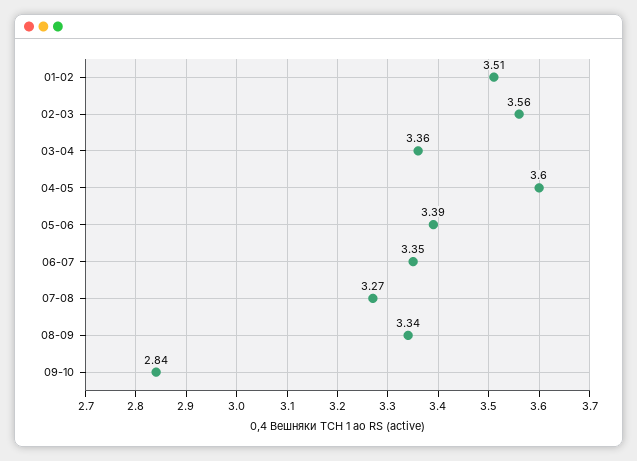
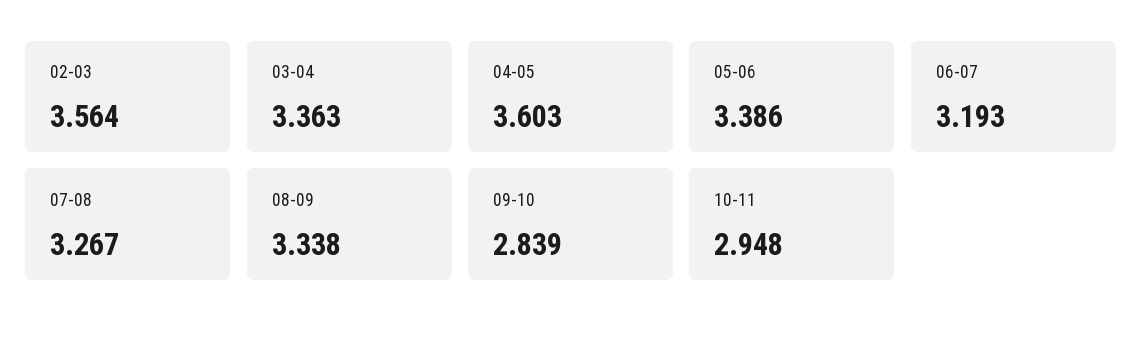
01-02: 3.51 -> none
06-07: 3.35 -> 3.193
10-11: none -> 2.948

